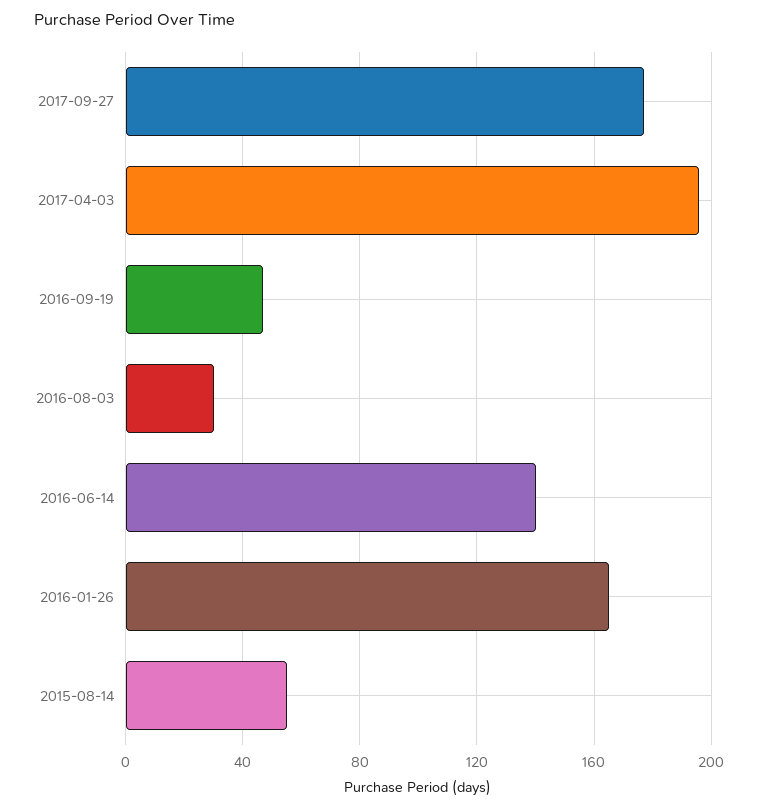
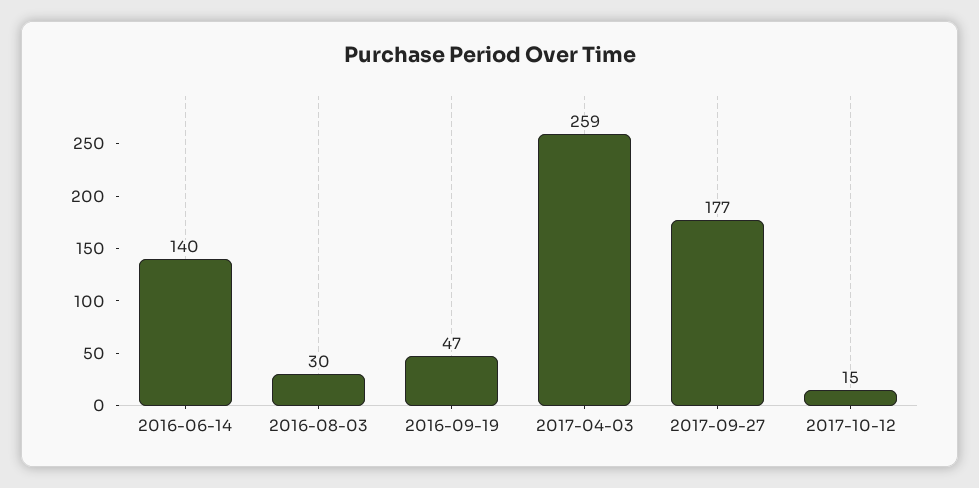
2017-04-03: 195 -> 259
2016-01-26: 165 -> none
2015-08-14: 55 -> none
2017-10-12: none -> 15

